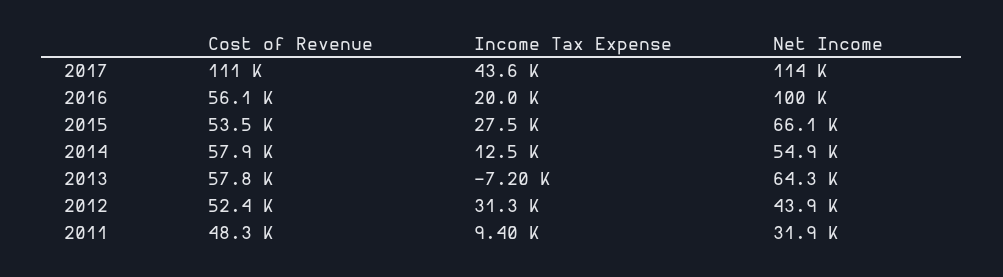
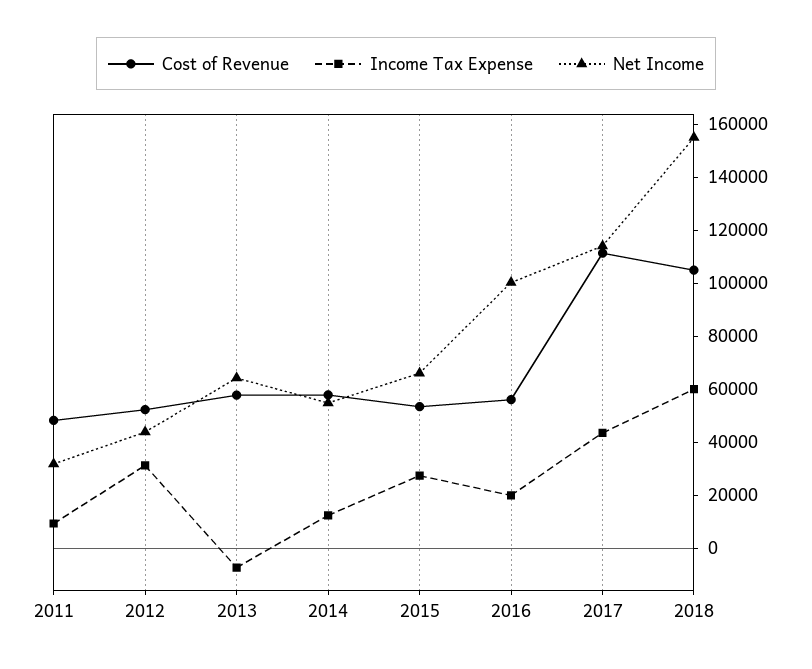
Cost of Revenue, 2018: none -> 105000
Income Tax Expense, 2018: none -> 60000
Net Income, 2018: none -> 155000

